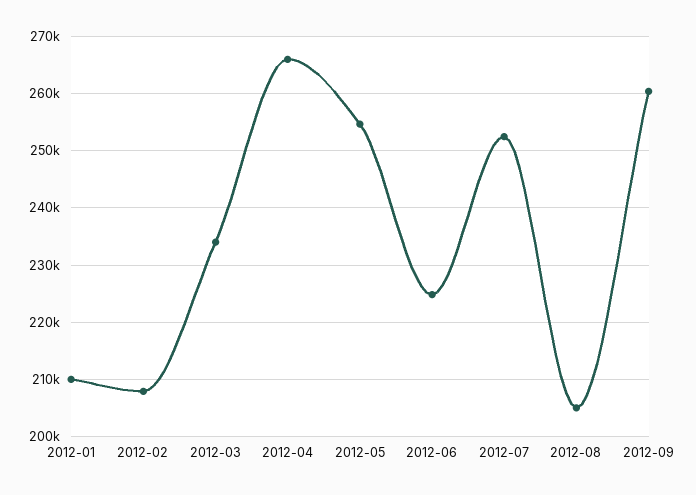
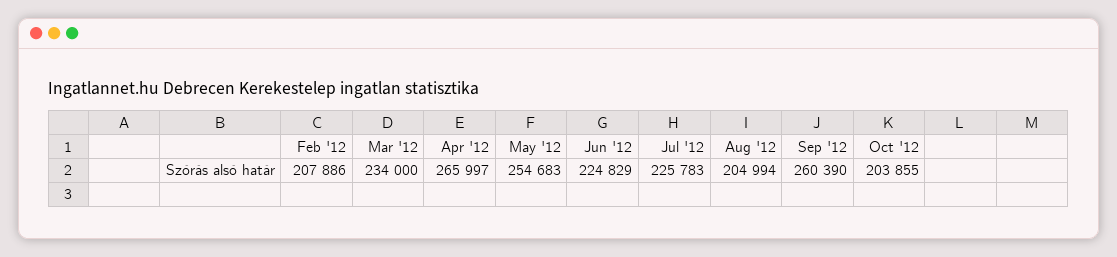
2012-01: 210000 -> none
2012-07: 252000 -> 225783
Oct '12: none -> 203855

